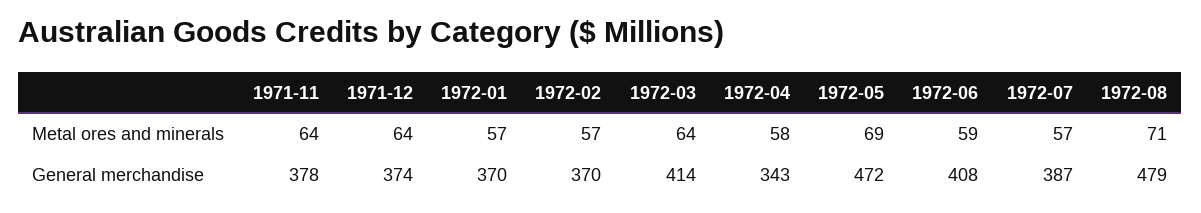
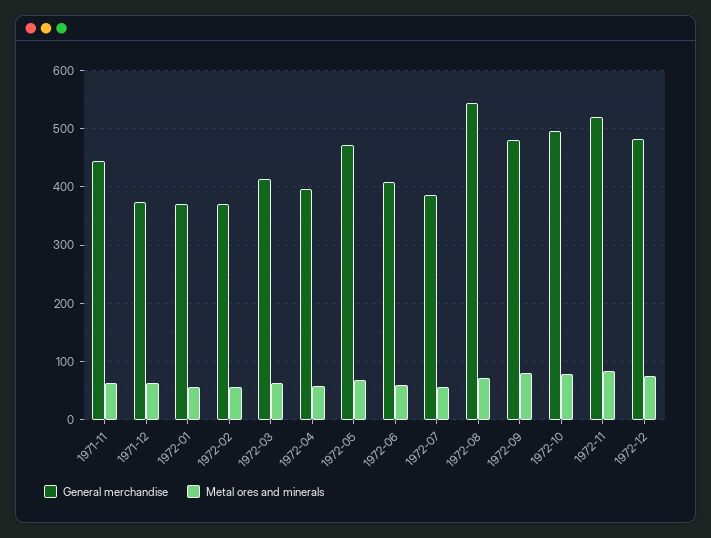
General merchandise, 1971-11: 378 -> 440
General merchandise, 1972-04: 343 -> 400
General merchandise, 1972-08: 479 -> 540
General merchandise, 1972-09: none -> 480
Metal ores and minerals, 1972-09: none -> 80
General merchandise, 1972-10: none -> 500
Metal ores and minerals, 1972-10: none -> 80
General merchandise, 1972-11: none -> 520
Metal ores and minerals, 1972-11: none -> 80
General merchandise, 1972-12: none -> 480
Metal ores and minerals, 1972-12: none -> 80

